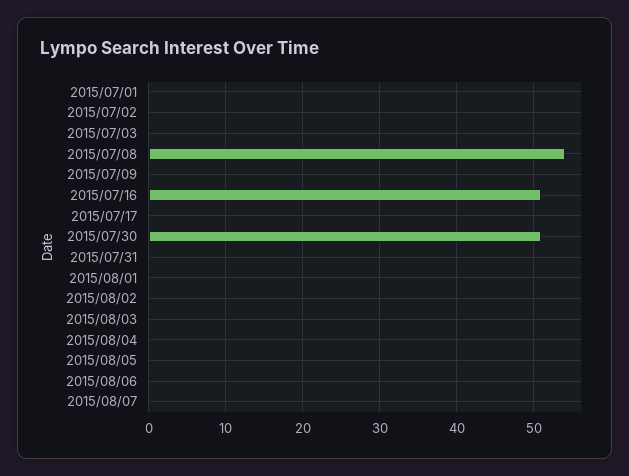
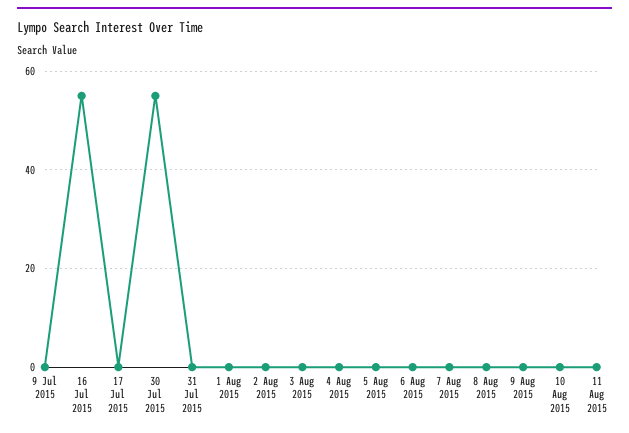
2015/07/01: 0 -> none
2015/07/02: 0 -> none
2015/07/03: 0 -> none
2015/07/08: 54 -> none
2015/07/16: 51 -> 55
2015/07/30: 51 -> 55
8 Aug 2015: none -> 0
9 Aug 2015: none -> 0
10 Aug 2015: none -> 0
11 Aug 2015: none -> 0

